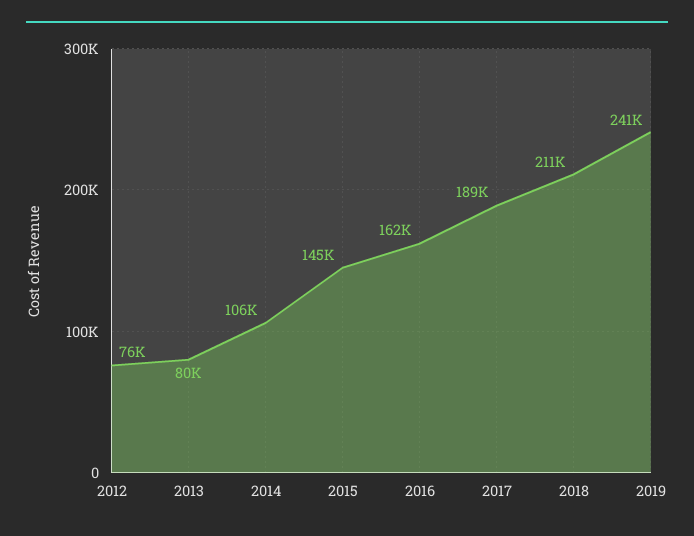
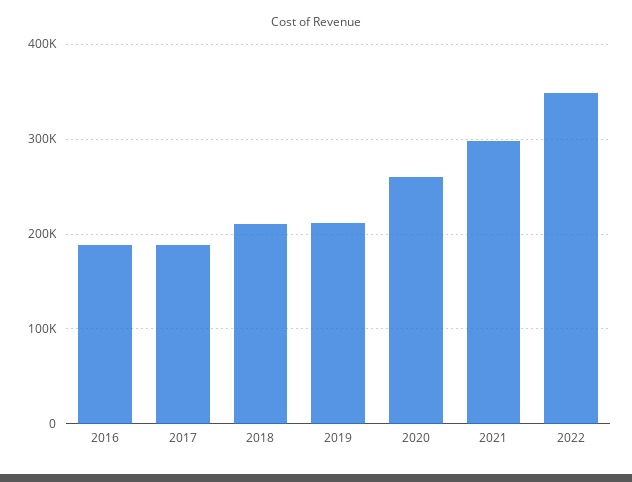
2012: 76000 -> none
2013: 80000 -> none
2014: 106000 -> none
2015: 145000 -> none
2016: 162000 -> 190000
2019: 241000 -> 210000
2020: none -> 260000
2021: none -> 300000
2022: none -> 350000

